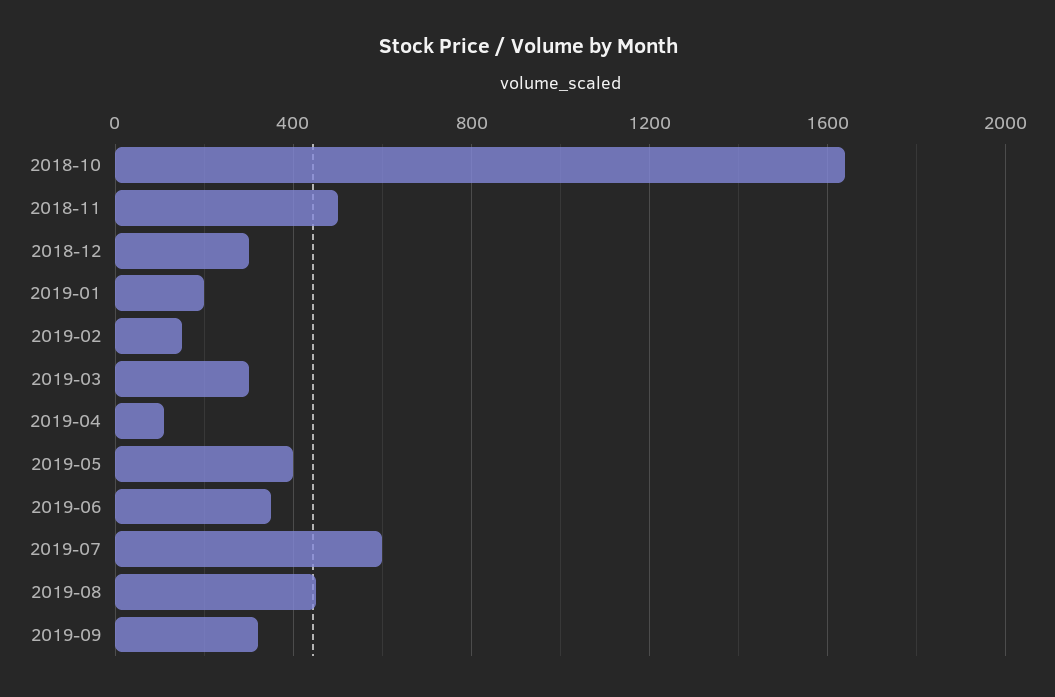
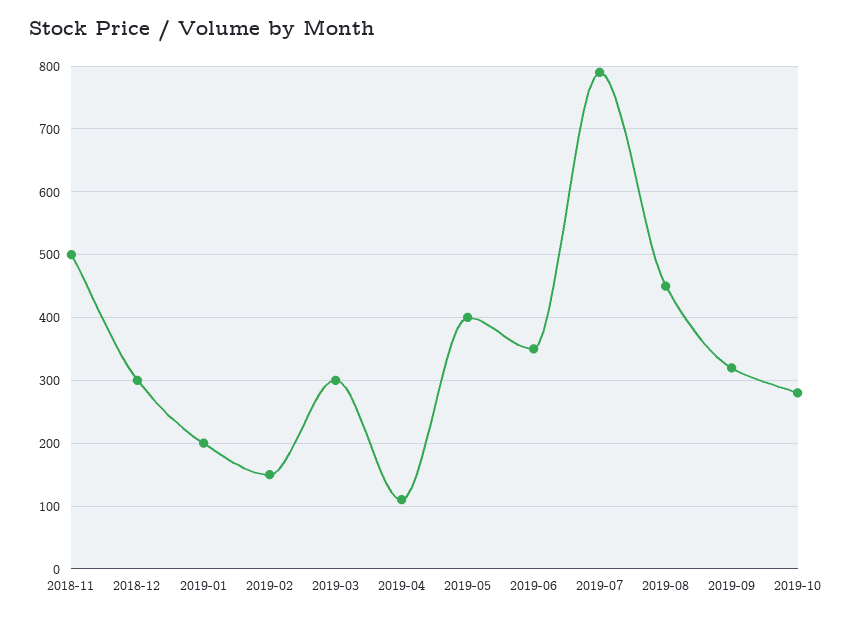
2018-10: 1650 -> none
2019-07: 600 -> 790
2019-10: none -> 280

